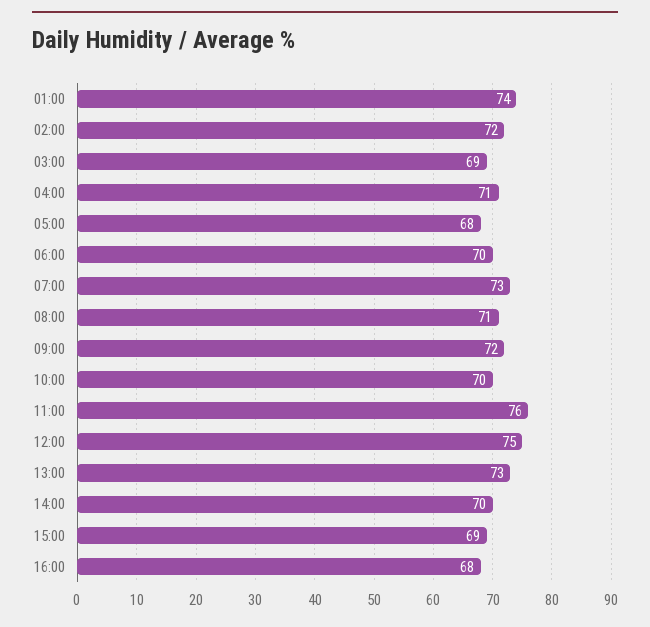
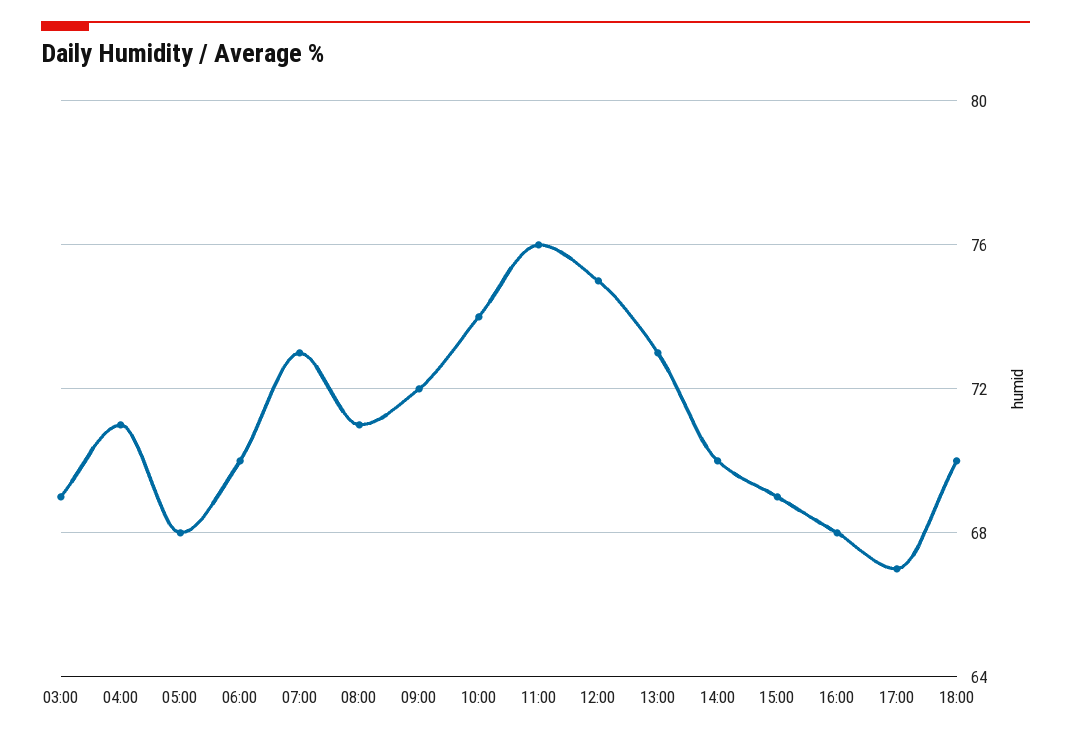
01:00: 74 -> none
02:00: 72 -> none
10:00: 70 -> 74
17:00: none -> 67
18:00: none -> 70

